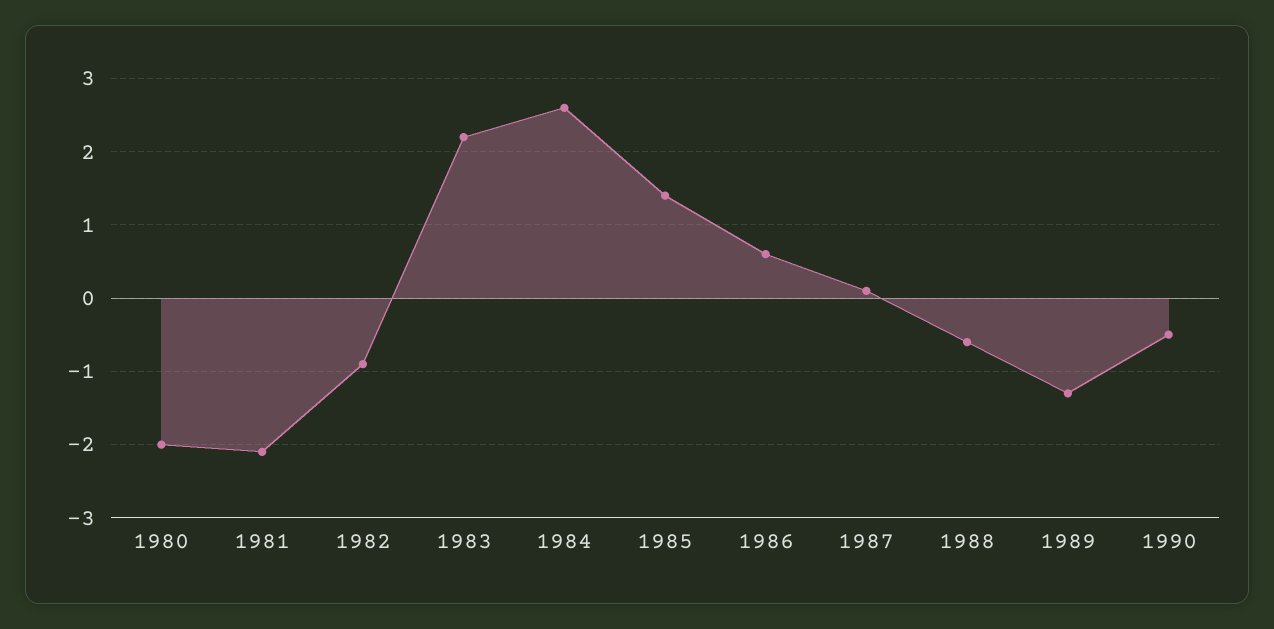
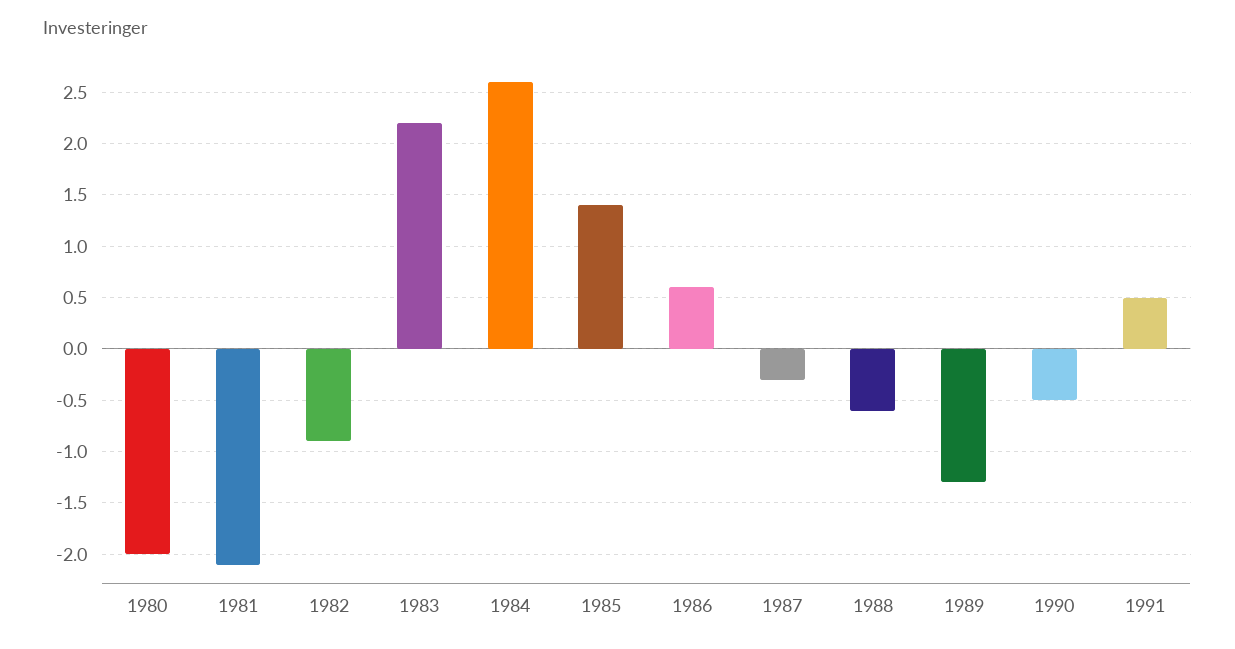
1987: 0.1 -> -0.3
1991: none -> 0.5

